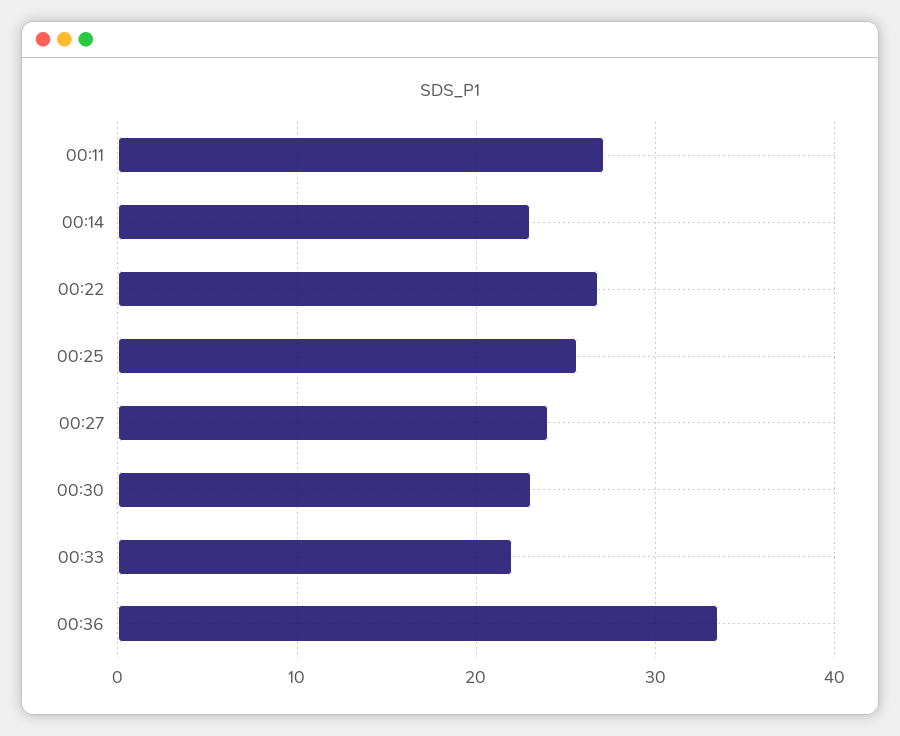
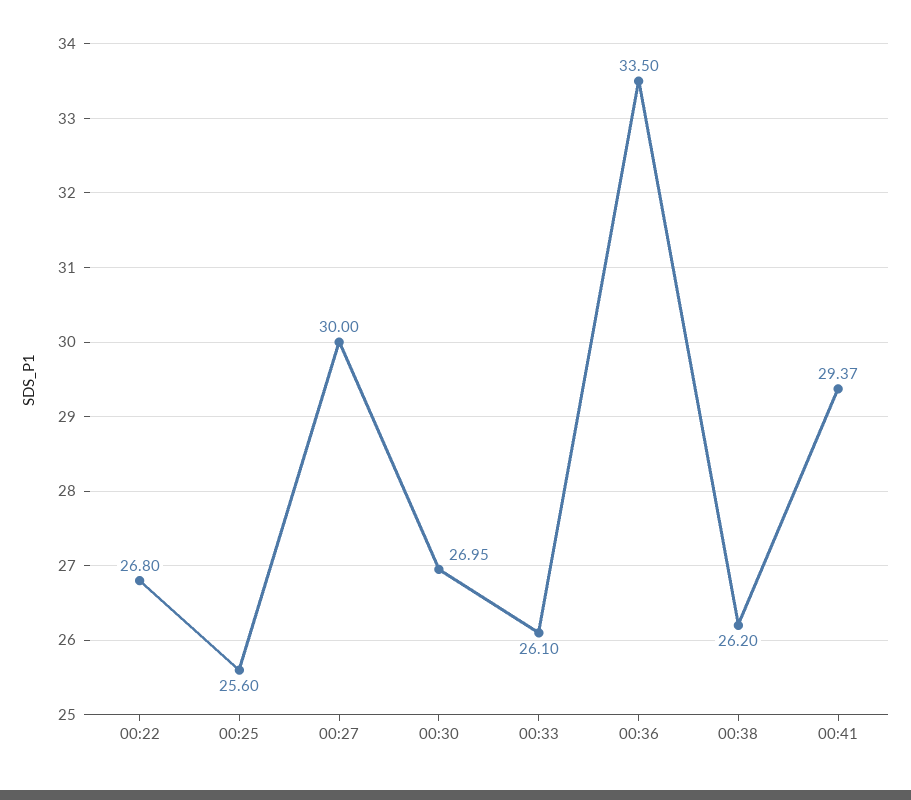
00:11: 27 -> none
00:14: 23 -> none
00:27: 24 -> 30
00:30: 23 -> 26.95
00:33: 22 -> 26.1
00:38: none -> 26.2
00:41: none -> 29.37

